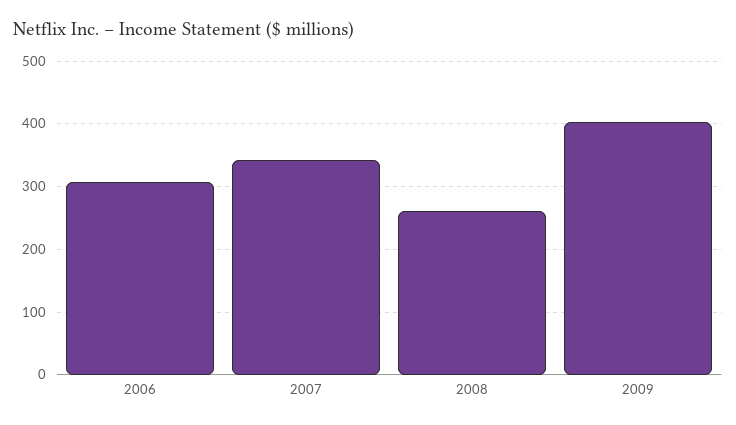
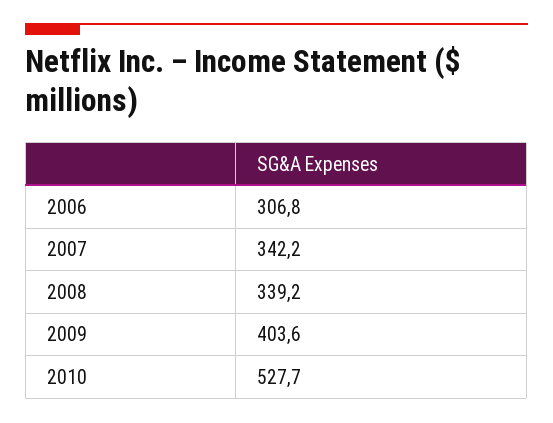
2008: 260 -> 339.2
2010: none -> 527.7

